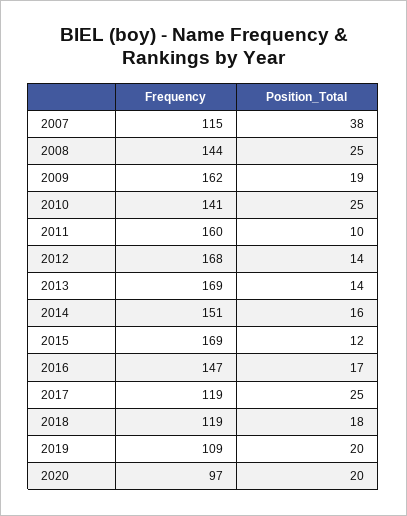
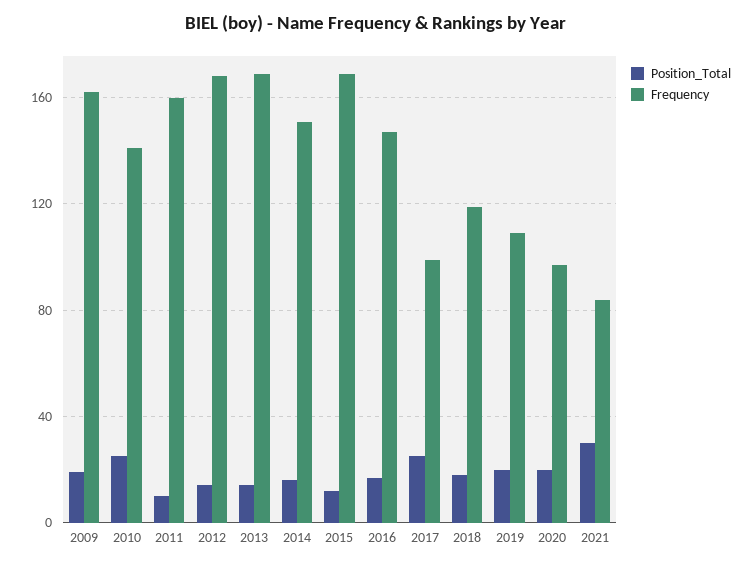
Frequency, 2007: 115 -> none
Position_Total, 2007: 38 -> none
Frequency, 2008: 144 -> none
Position_Total, 2008: 25 -> none
Frequency, 2017: 119 -> 100
Position_Total, 2021: none -> 30
Frequency, 2021: none -> 85

